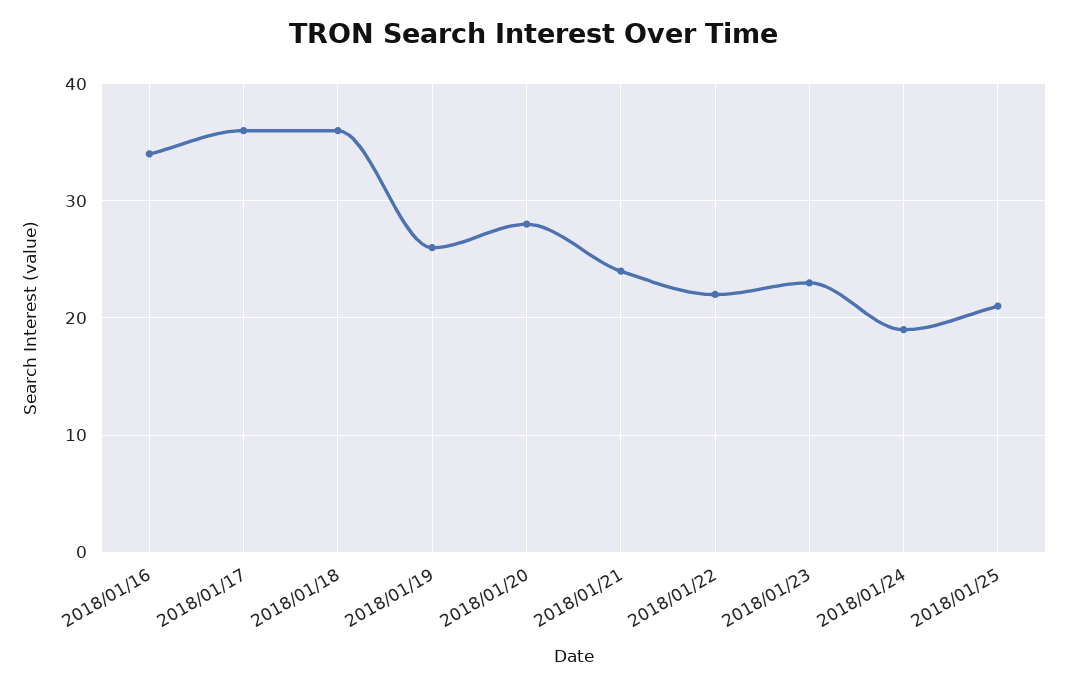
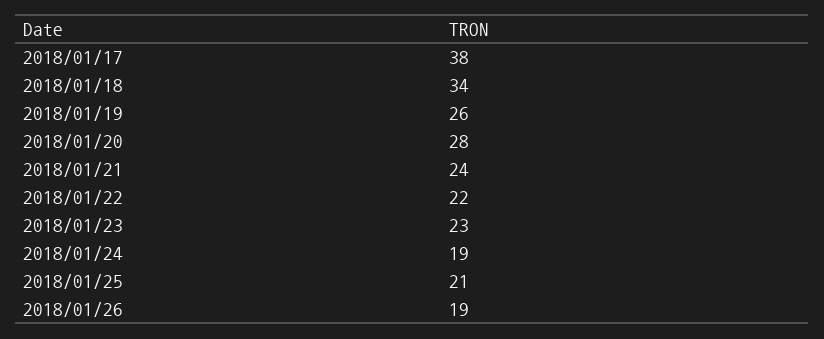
2018/01/16: 34 -> none
2018/01/17: 36 -> 38
2018/01/18: 36 -> 34
2018/01/26: none -> 19

